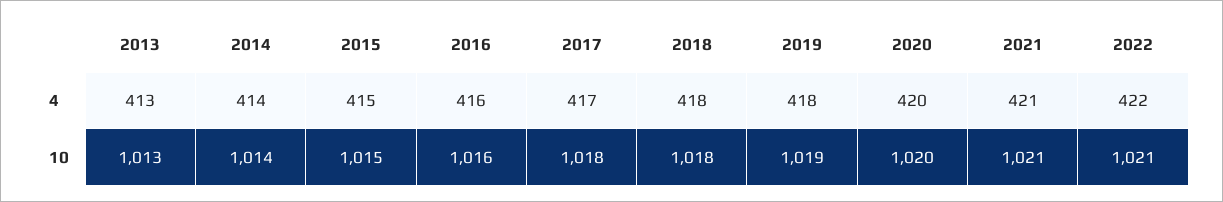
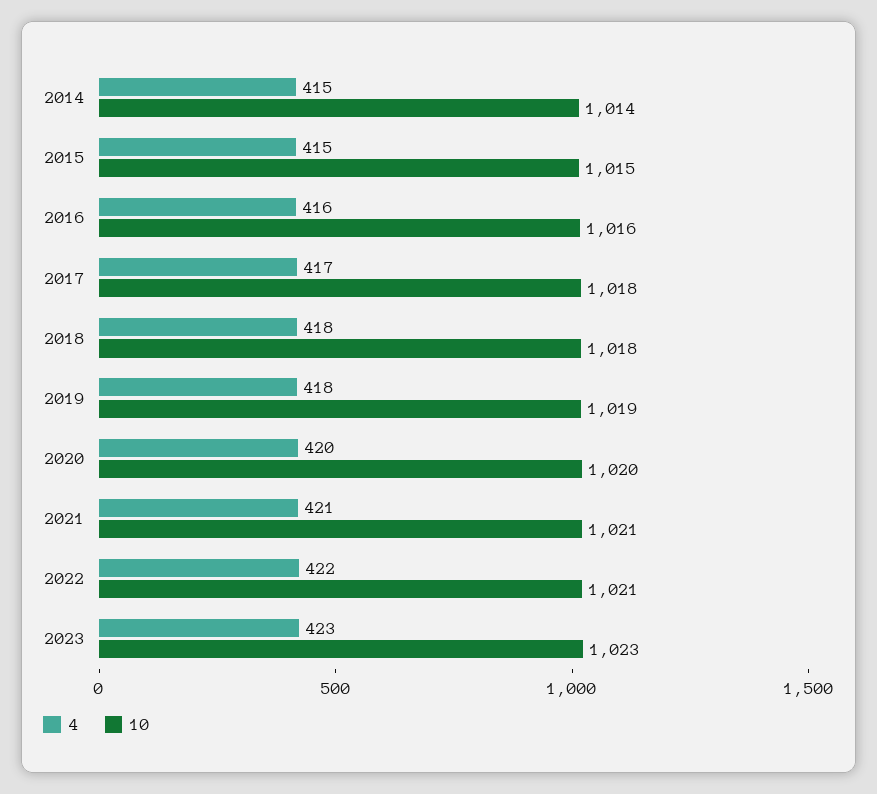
4, 2013: 413 -> none
4, 2014: 414 -> 415
10, 2013: 1013 -> none
4, 2023: none -> 423
10, 2023: none -> 1023

